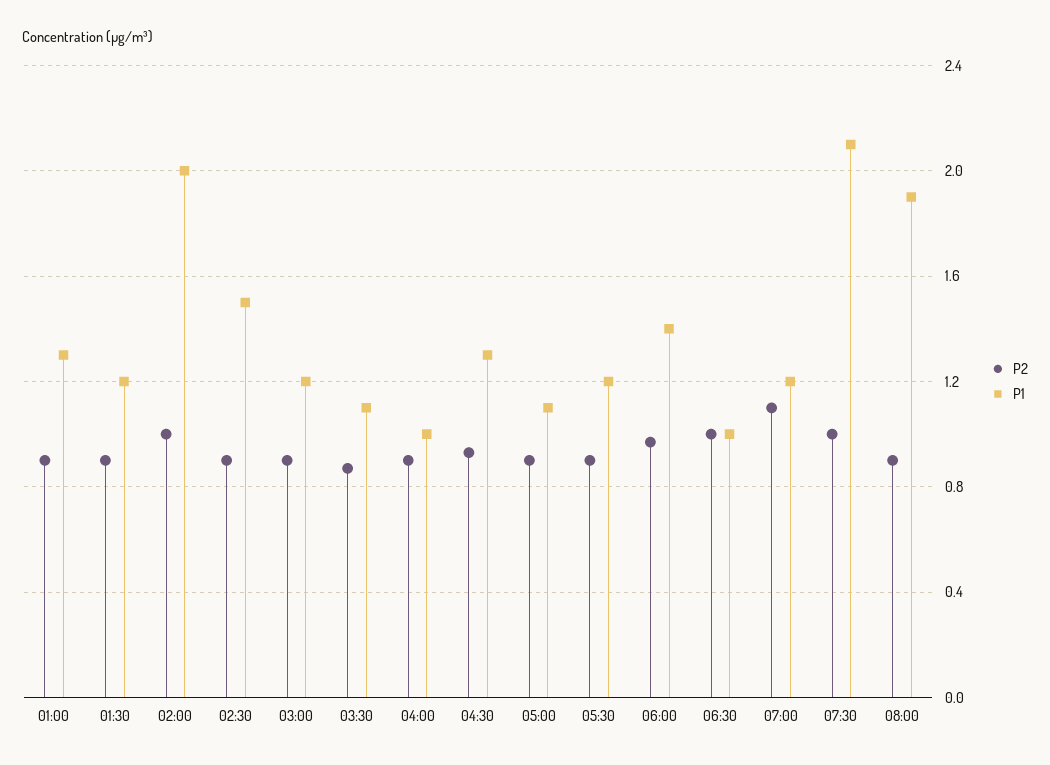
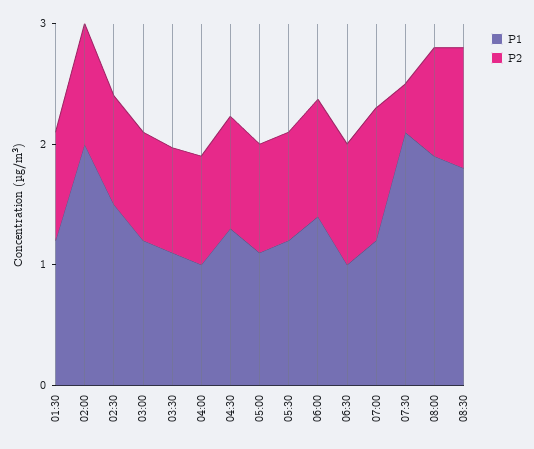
P2, 01:00: 0.9 -> none
P1, 01:00: 1.3 -> none
P2, 07:30: 1 -> 0.4
P1, 08:30: none -> 1.8
P2, 08:30: none -> 1

